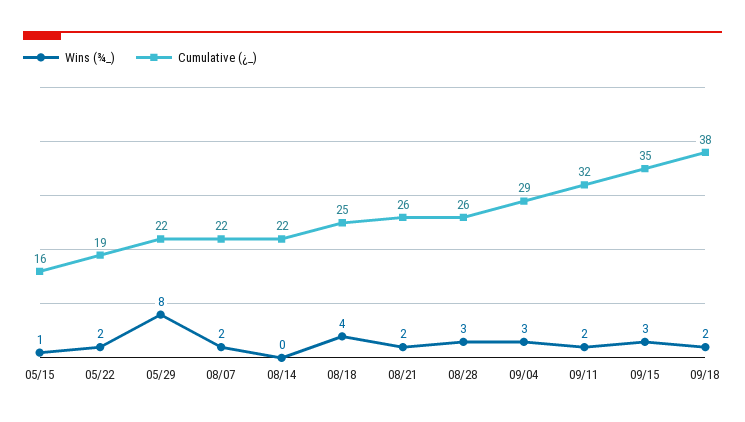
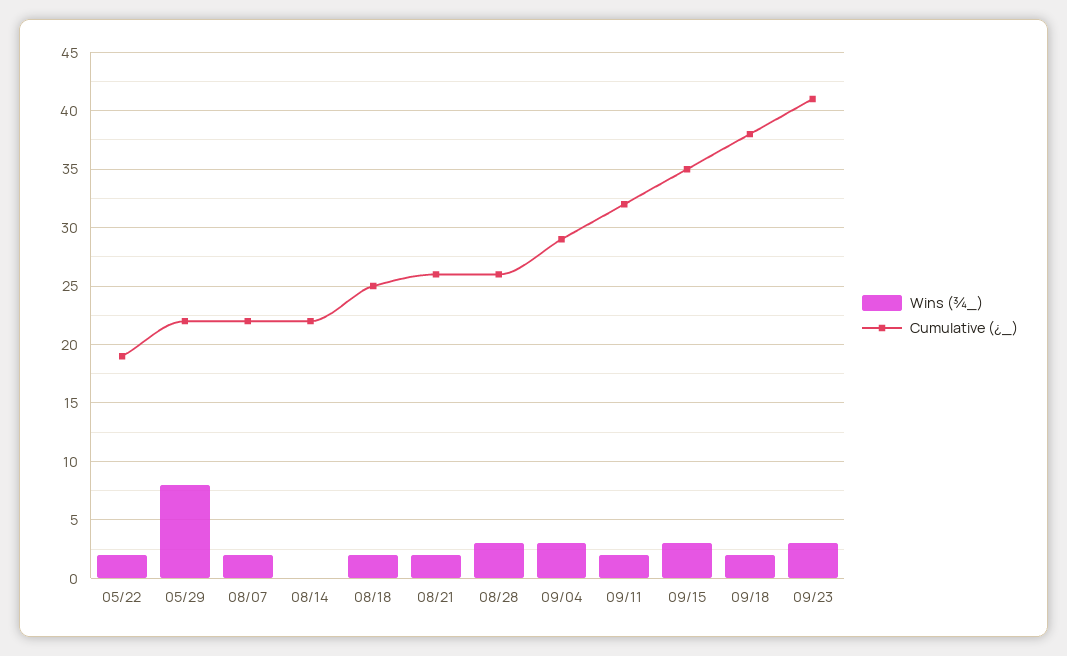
Wins (¾_), 05/15: 1 -> none
Cumulative (¿_), 05/15: 16 -> none
Wins (¾_), 08/18: 4 -> 2
Wins (¾_), 09/23: none -> 3
Cumulative (¿_), 09/23: none -> 41

